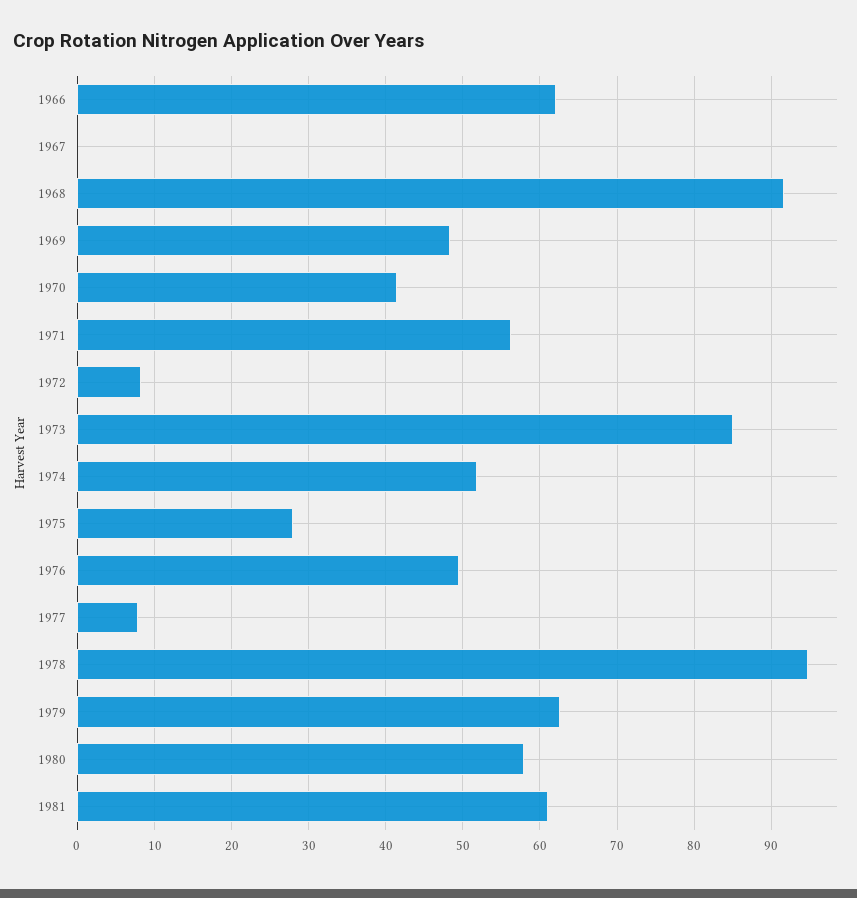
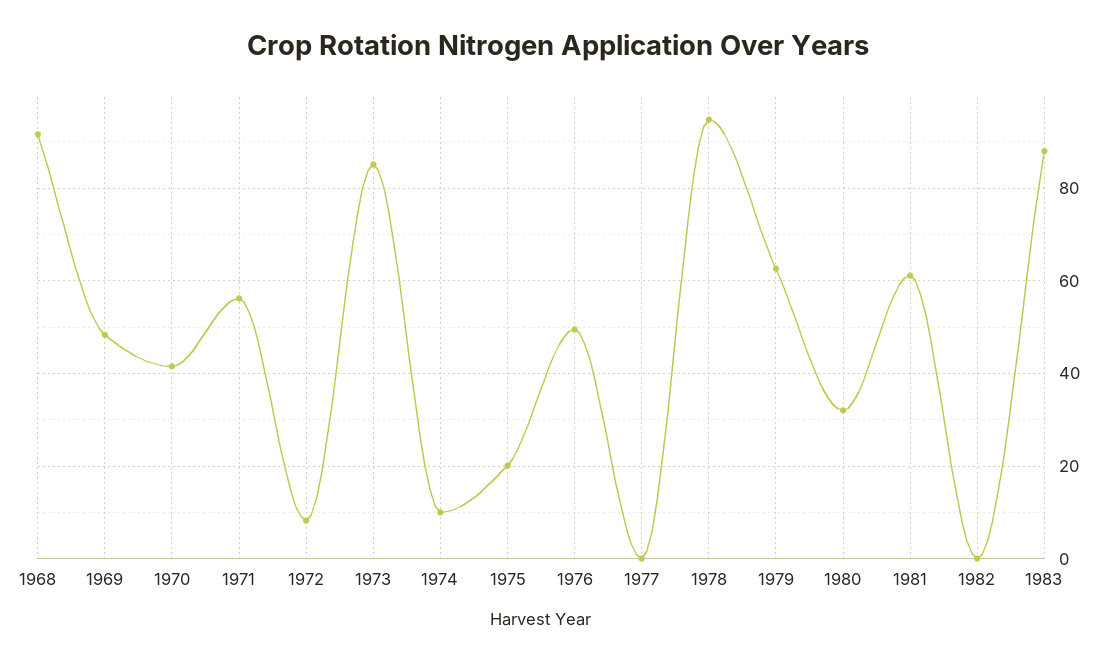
1966: 62 -> none
1967: 0 -> none
1974: 52 -> 10
1975: 28 -> 20
1977: 8 -> 0
1980: 58 -> 32
1982: none -> 0
1983: none -> 88

